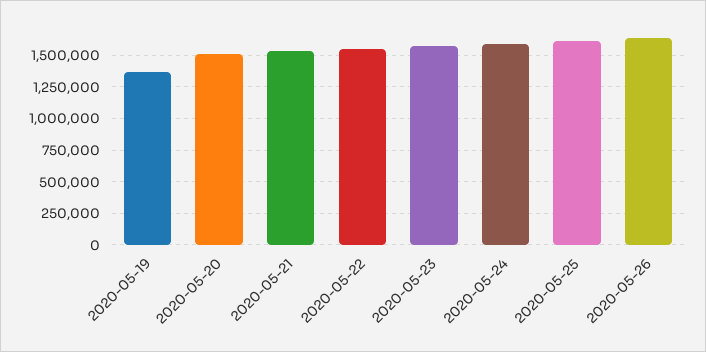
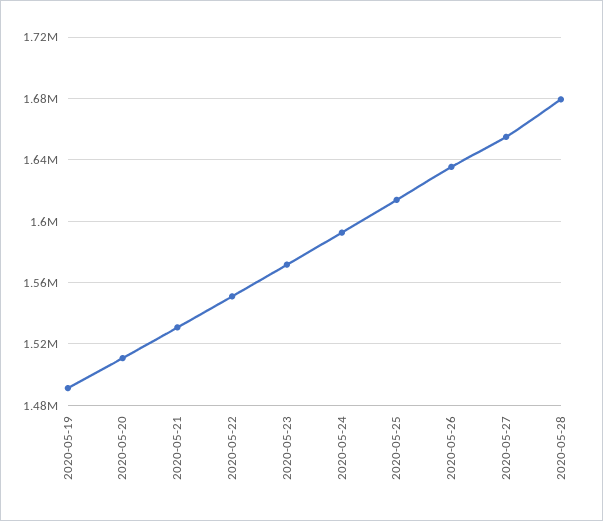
2020-05-19: 1350000 -> 1490000
2020-05-27: none -> 1655000
2020-05-28: none -> 1680000

